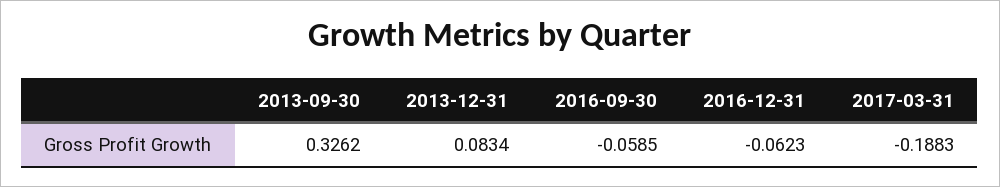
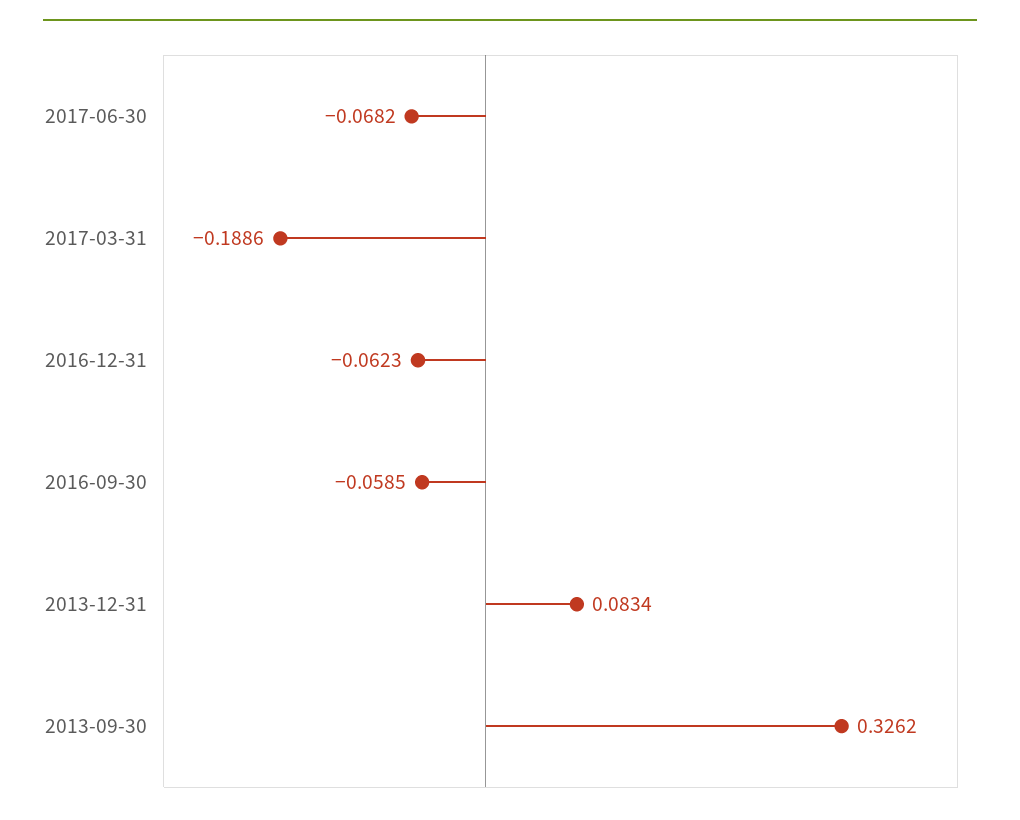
2017-03-31: -0.1883 -> -0.1886
2017-06-30: none -> -0.0682

